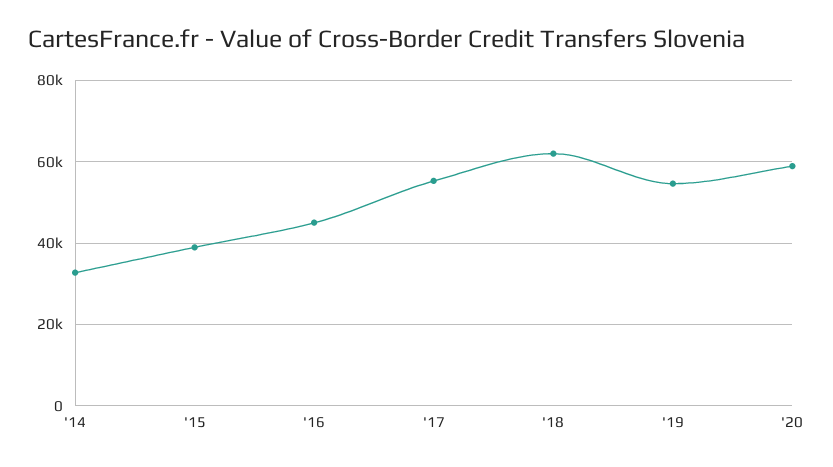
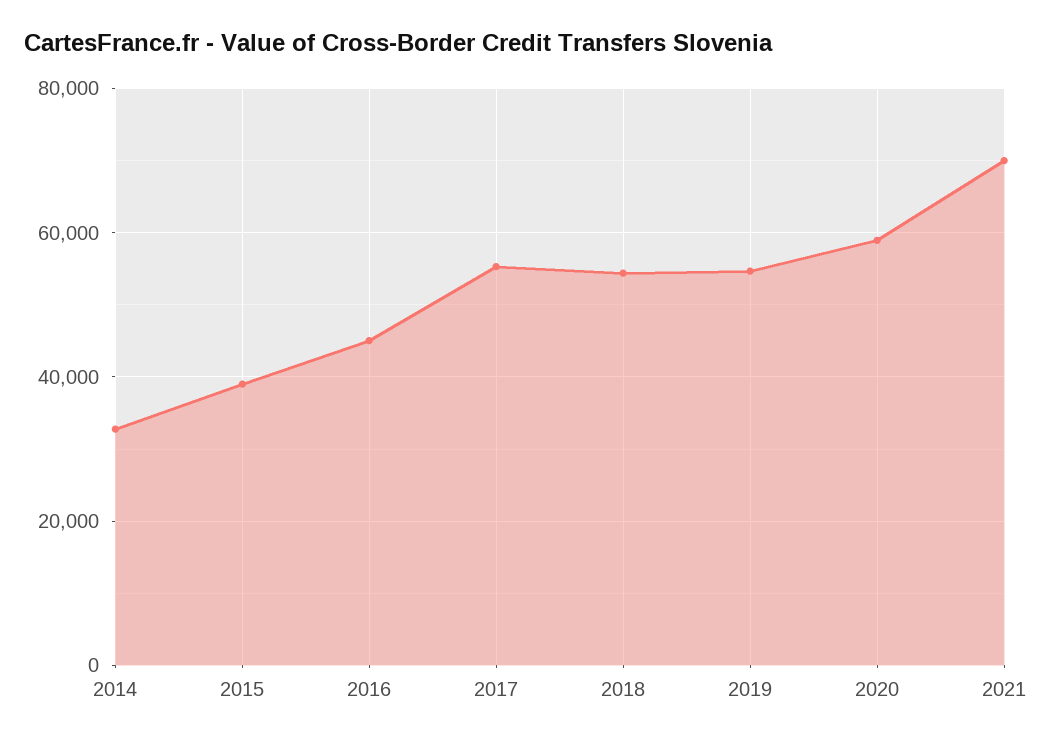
'18: 62000 -> 54000
2021: none -> 70000

